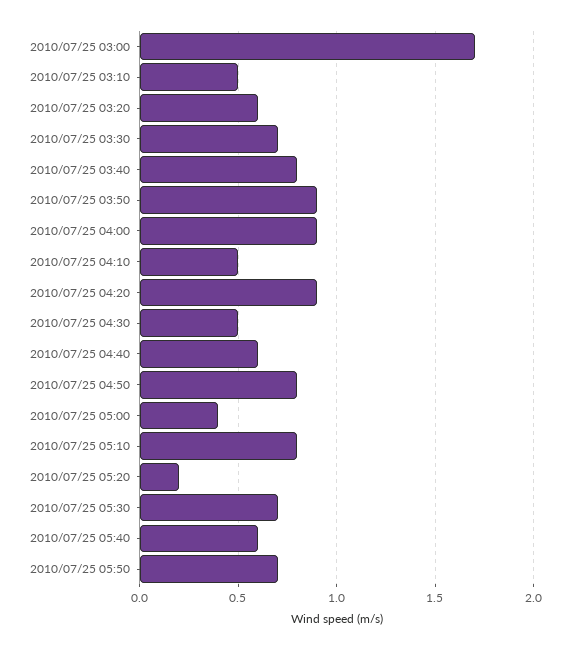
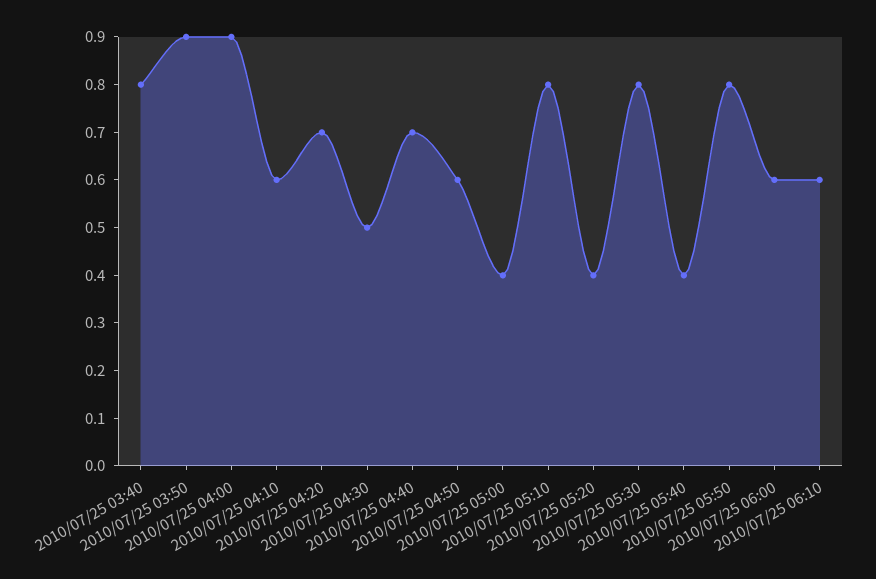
2010/07/25 03:00: 1.7 -> none
2010/07/25 03:10: 0.5 -> none
2010/07/25 03:20: 0.6 -> none
2010/07/25 03:30: 0.7 -> none
2010/07/25 04:10: 0.5 -> 0.6
2010/07/25 04:20: 0.9 -> 0.7
2010/07/25 04:40: 0.6 -> 0.7
2010/07/25 04:50: 0.8 -> 0.6
2010/07/25 05:20: 0.2 -> 0.4
2010/07/25 05:30: 0.7 -> 0.8
2010/07/25 05:40: 0.6 -> 0.4
2010/07/25 05:50: 0.7 -> 0.8
2010/07/25 06:00: none -> 0.6
2010/07/25 06:10: none -> 0.6

